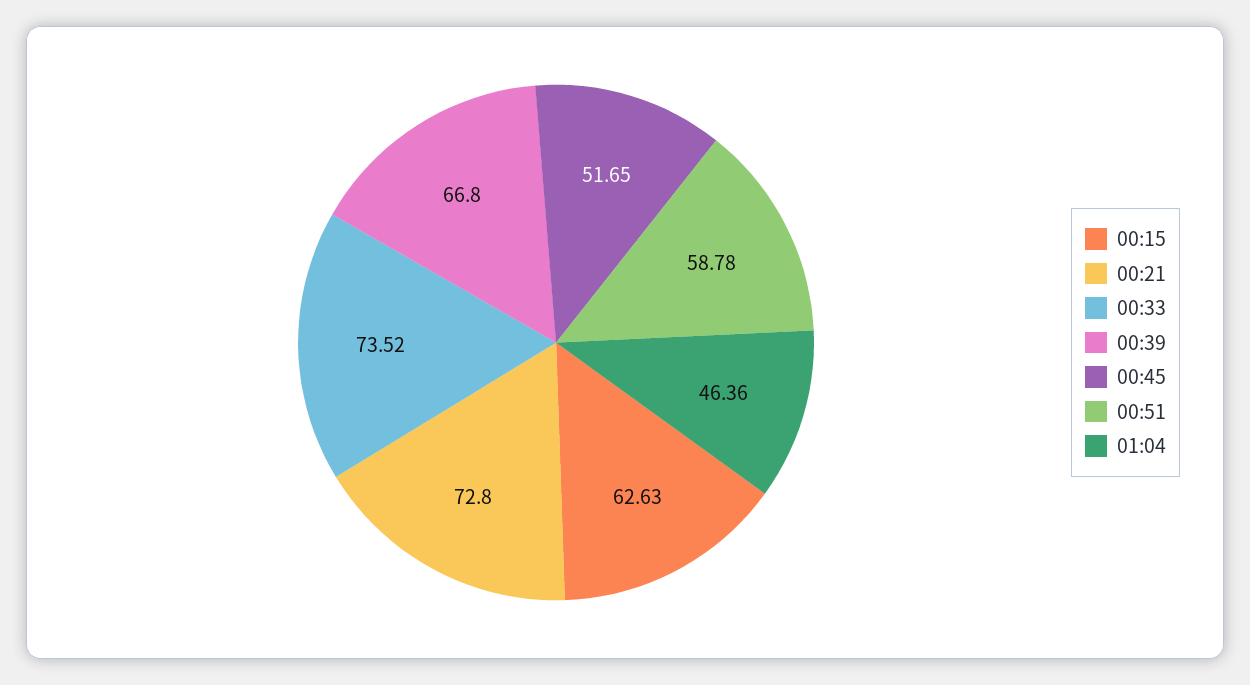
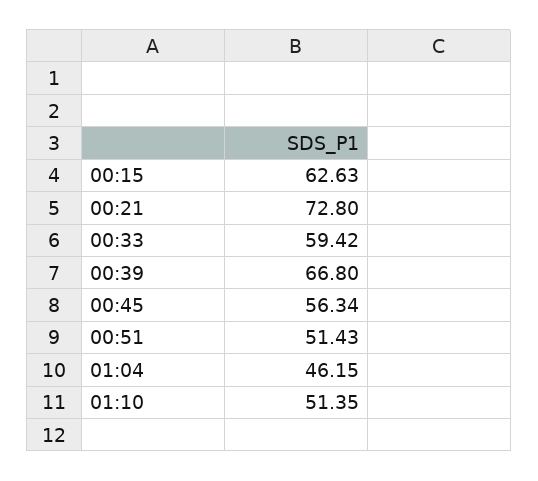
00:33: 73.52 -> 59.42
00:45: 51.65 -> 56.34
00:51: 58.78 -> 51.43
01:04: 46.36 -> 46.15
01:10: none -> 51.35

